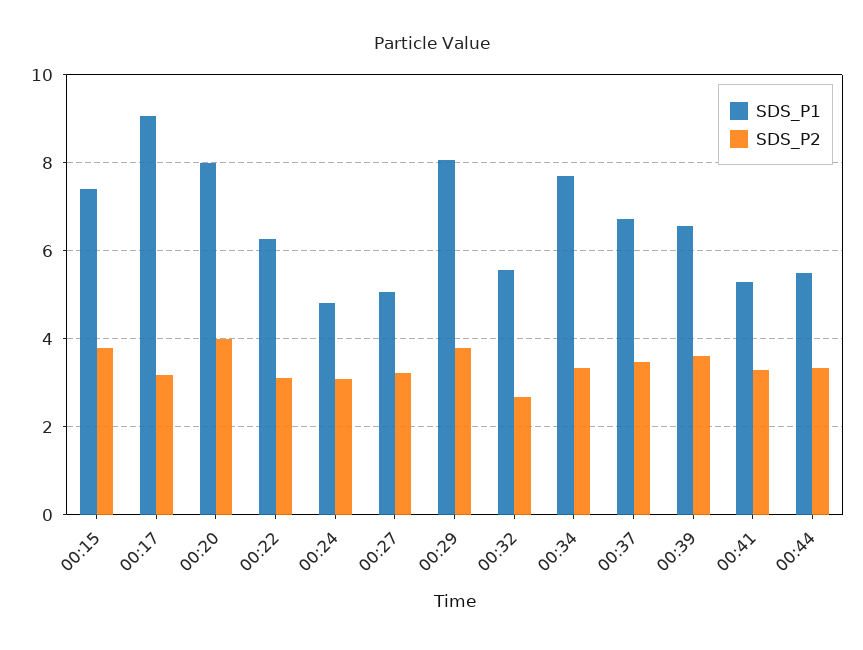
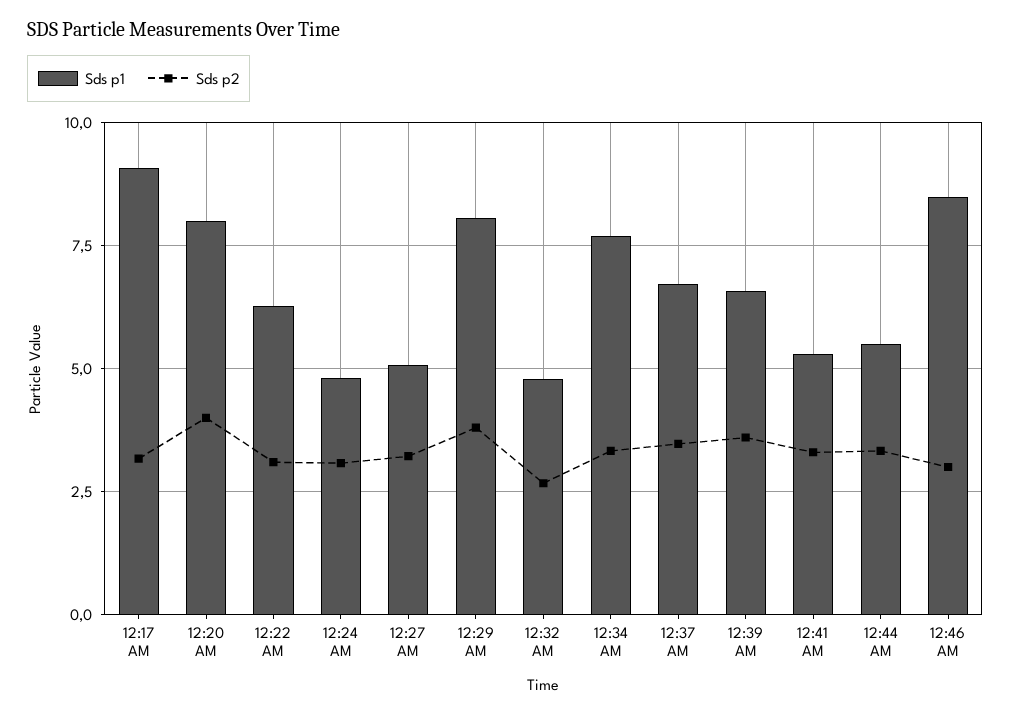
SDS_P1, 00:15: 7.4 -> none
SDS_P2, 00:15: 3.8 -> none
SDS_P1, 00:32: 5.6 -> 4.75
SDS_P1, 12:46 AM: none -> 8.5
SDS_P2, 12:46 AM: none -> 3

